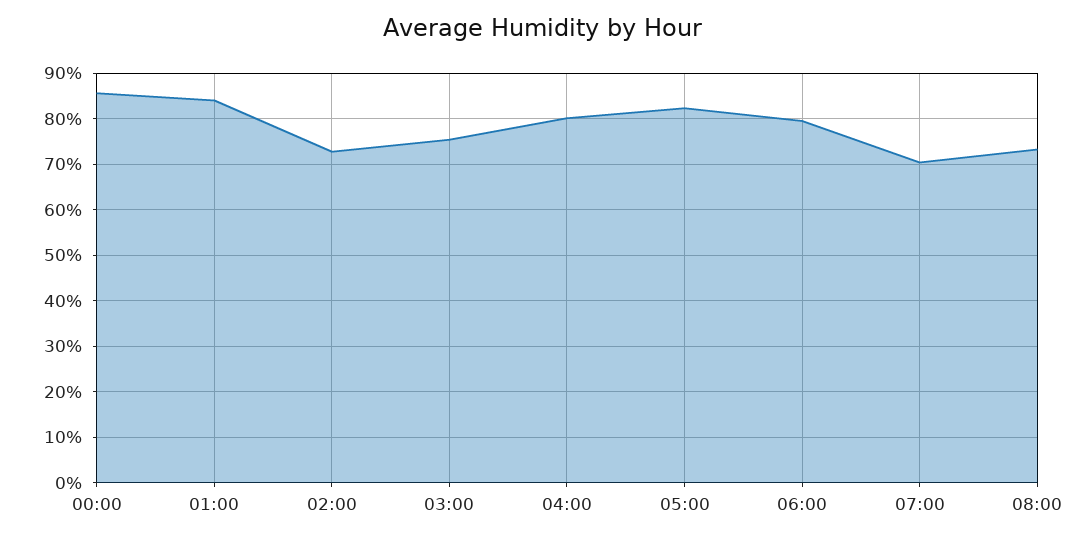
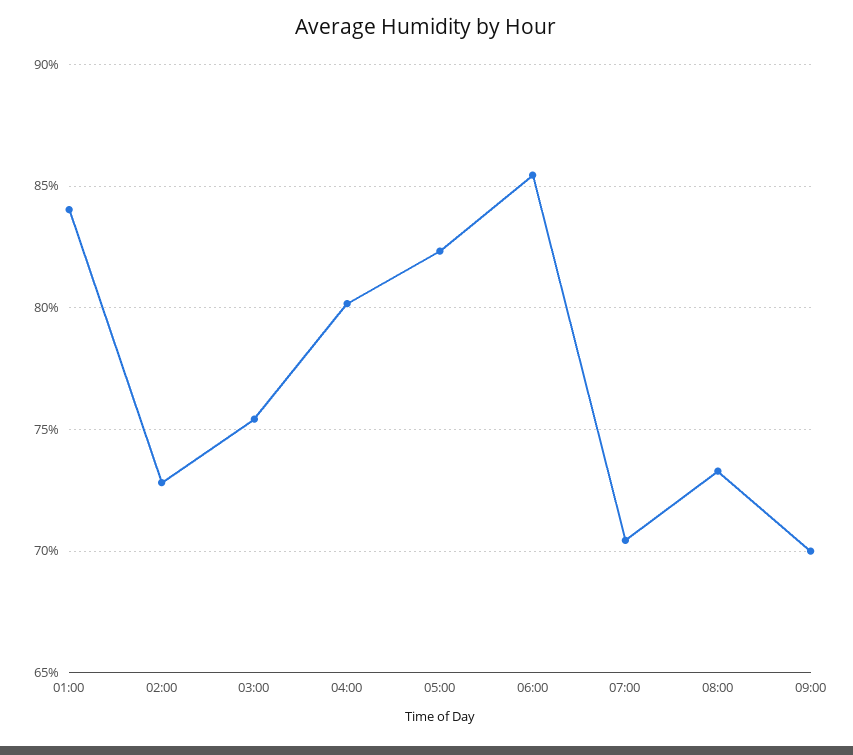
00:00: 86 -> none
06:00: 80 -> 85.5
09:00: none -> 70

